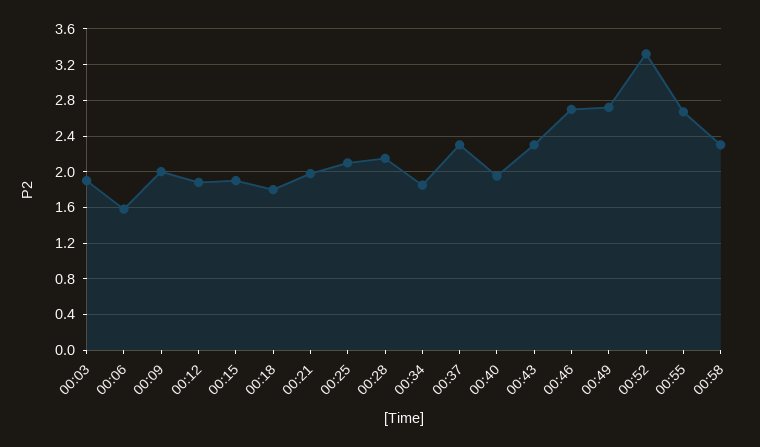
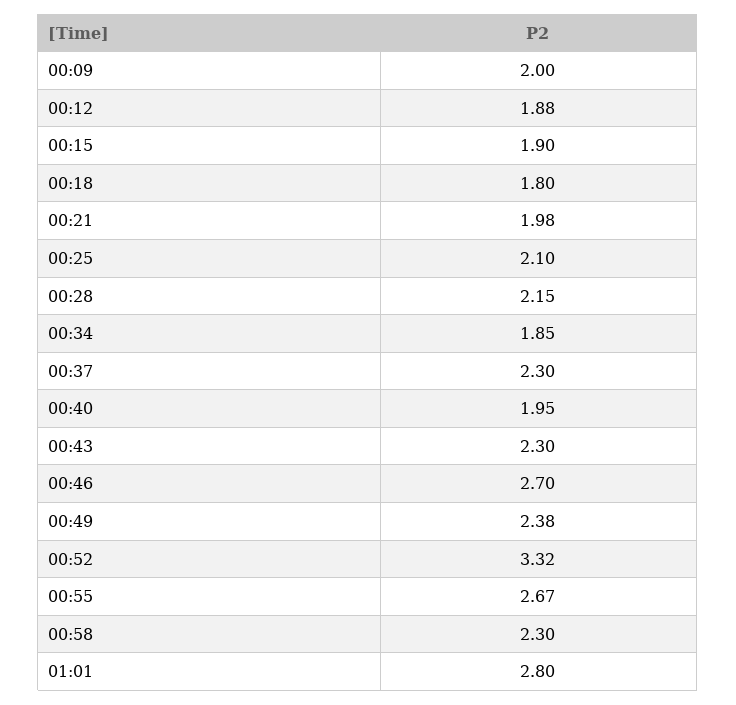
00:03: 1.9 -> none
00:06: 1.6 -> none
00:49: 2.7 -> 2.38
01:01: none -> 2.8

